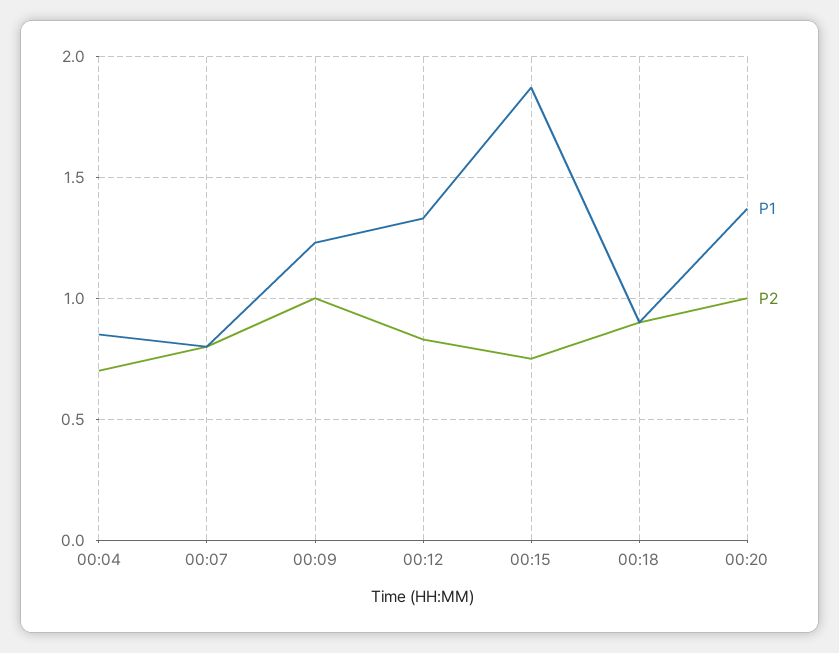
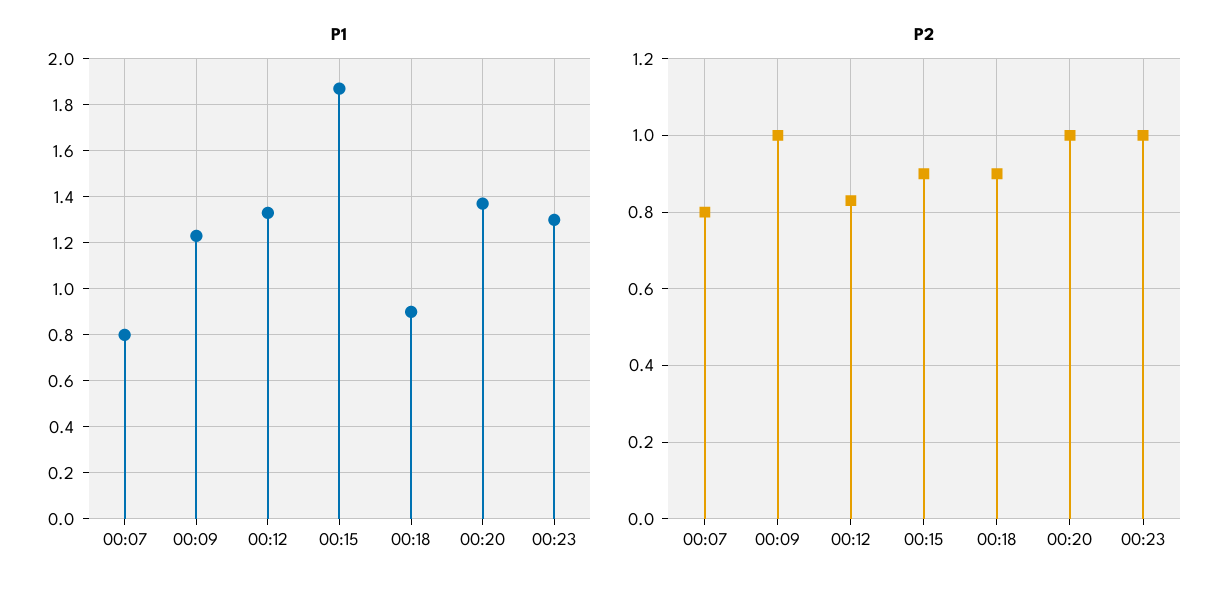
P1, 00:04: 0.85 -> none
P2, 00:04: 0.7 -> none
P2, 00:15: 0.75 -> 0.9
P1, 00:23: none -> 1.3
P2, 00:23: none -> 1

